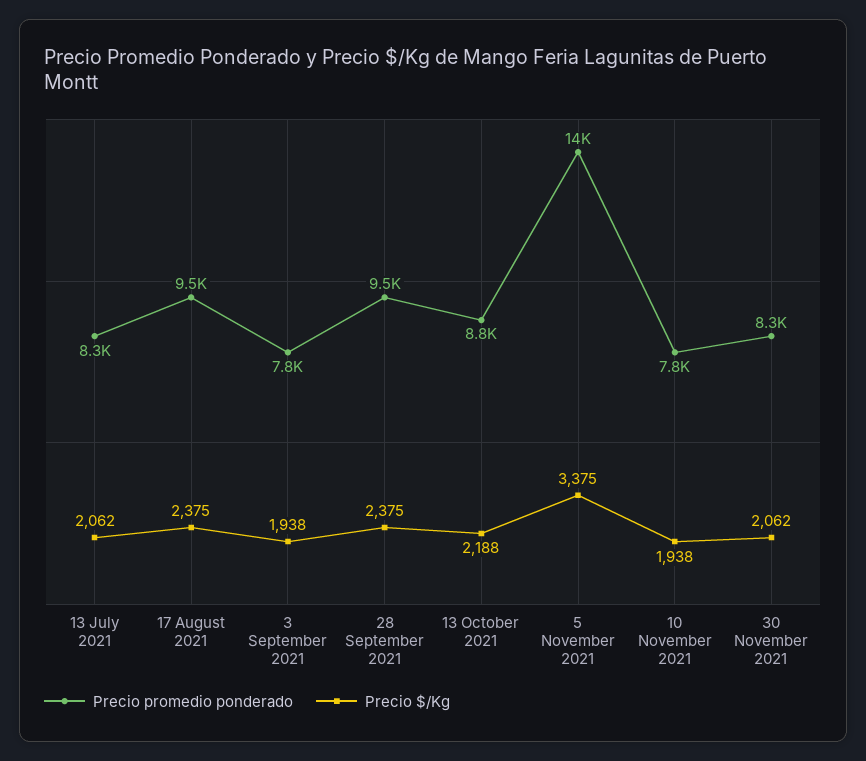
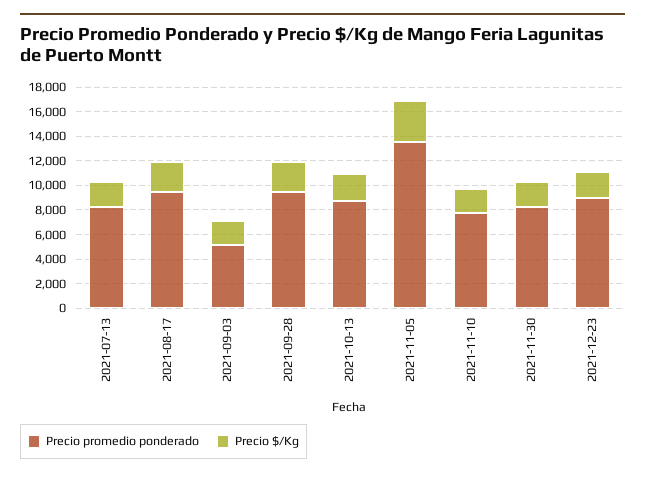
Precio promedio ponderado, 3 September 2021: 7800 -> 5000
Precio promedio ponderado, 2021-12-23: none -> 9000
Precio $/Kg, 2021-12-23: none -> 2000

